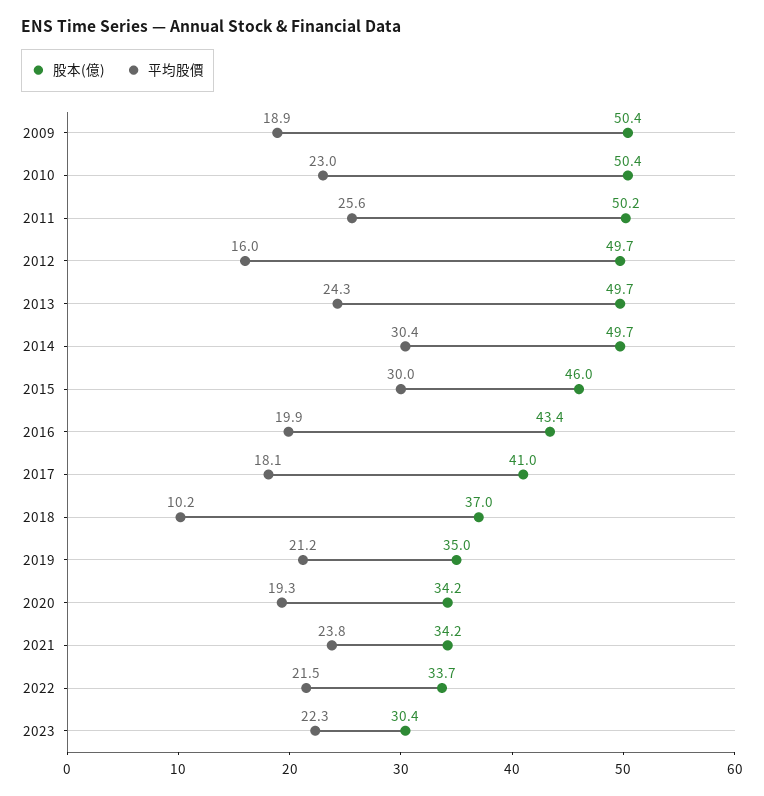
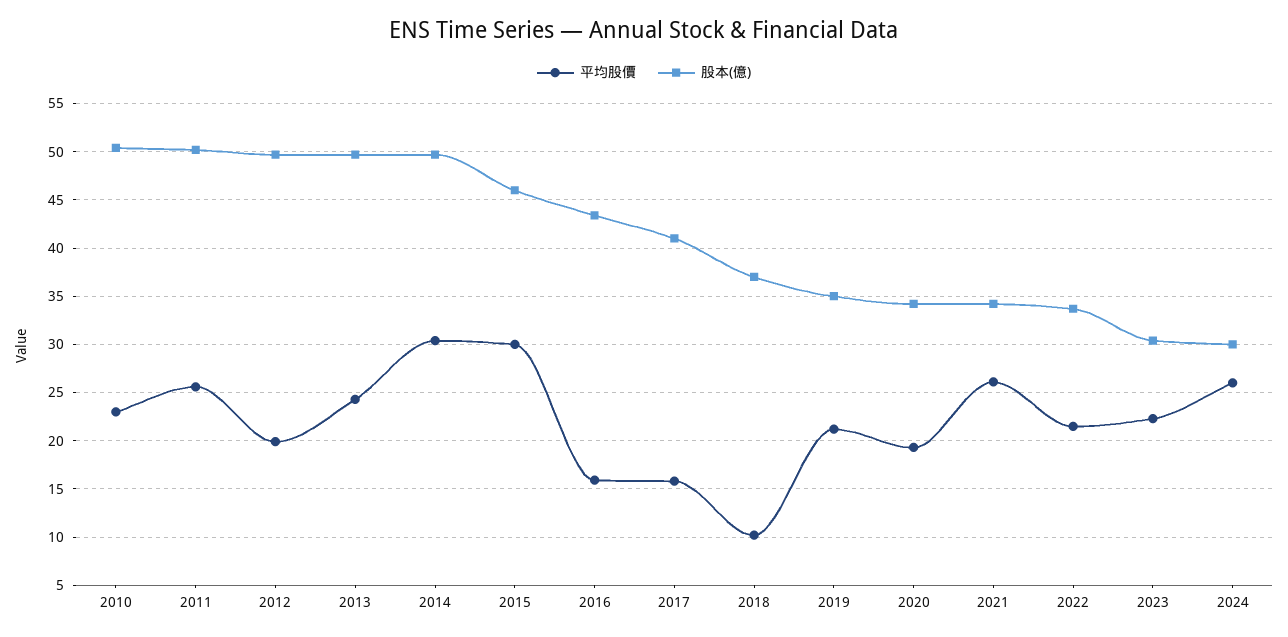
股本(億), 2009: 50.4 -> none
平均股價, 2009: 18.9 -> none
平均股價, 2012: 16 -> 20
平均股價, 2016: 19.9 -> 16
平均股價, 2017: 18.1 -> 16
平均股價, 2021: 23.8 -> 26
平均股價, 2024: none -> 26
股本(億), 2024: none -> 30

